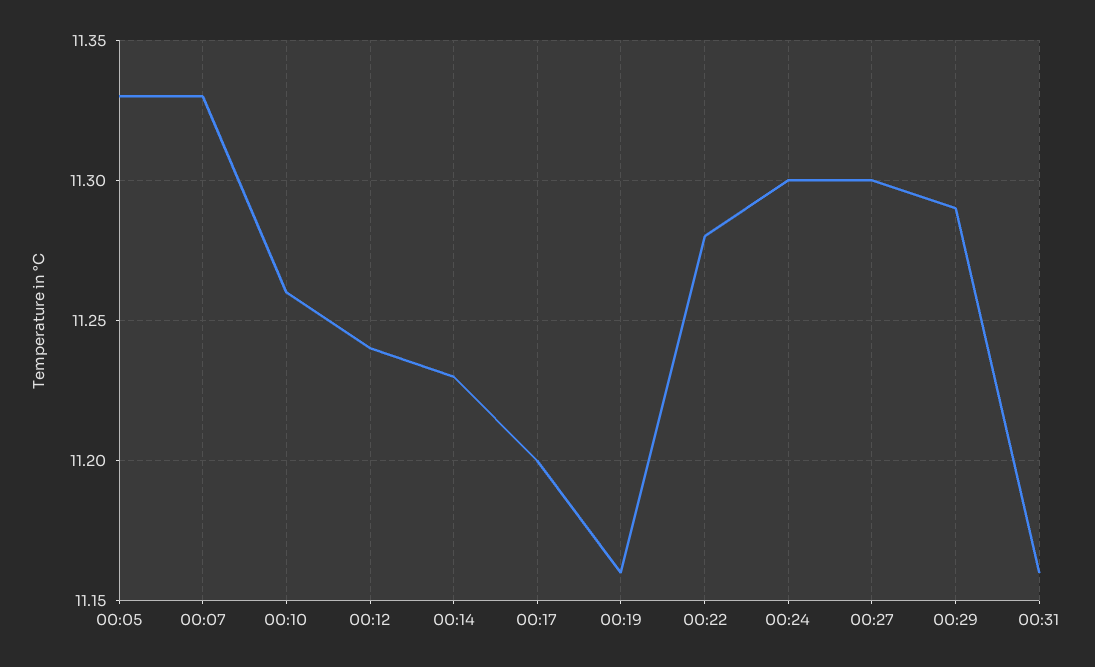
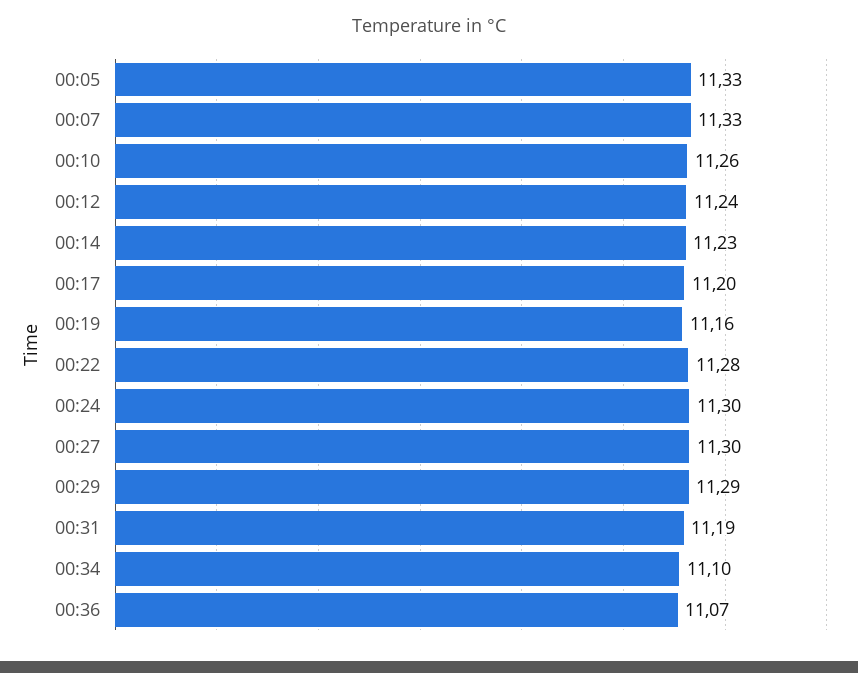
00:31: 11.16 -> 11.19
00:34: none -> 11.1
00:36: none -> 11.07

